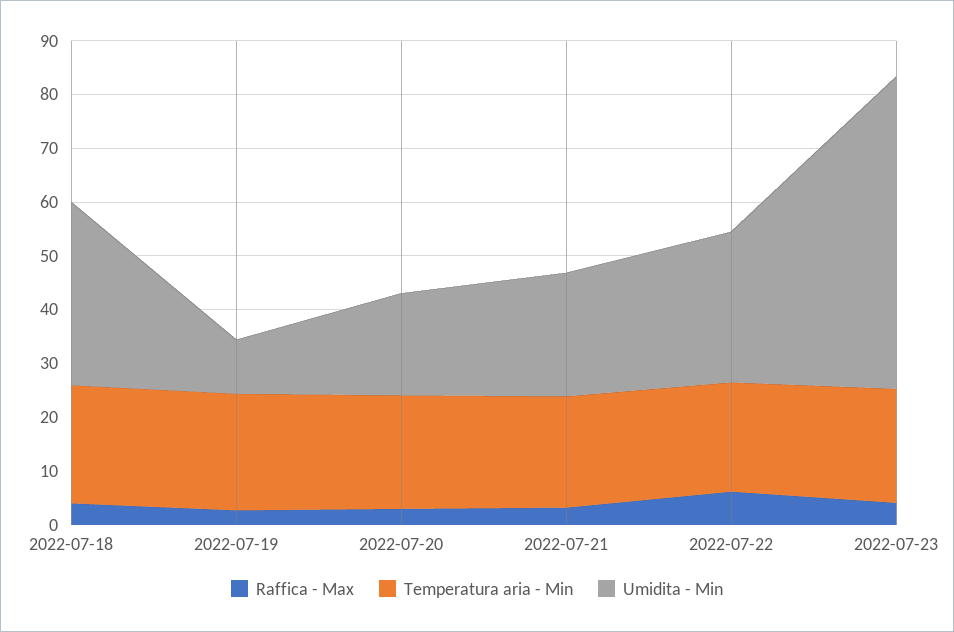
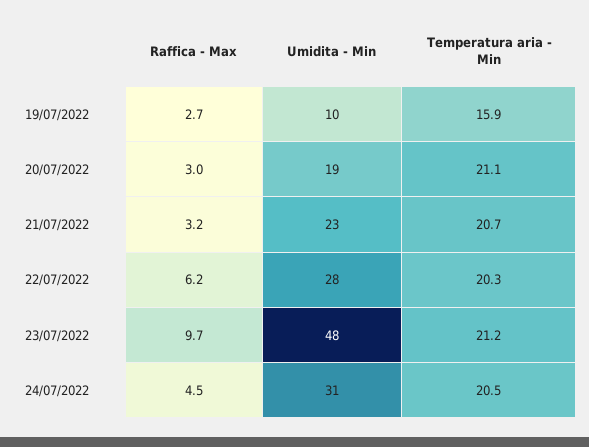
Raffica - Max, 2022-07-18: 4 -> none
Temperatura aria - Min, 2022-07-18: 22 -> none
Umidita - Min, 2022-07-18: 34 -> none
Temperatura aria - Min, 2022-07-19: 22 -> 15.9
Raffica - Max, 2022-07-23: 4 -> 9.7
Umidita - Min, 2022-07-23: 58 -> 48
Raffica - Max, 24/07/2022: none -> 4.5
Umidita - Min, 24/07/2022: none -> 31
Temperatura aria - Min, 24/07/2022: none -> 20.5

